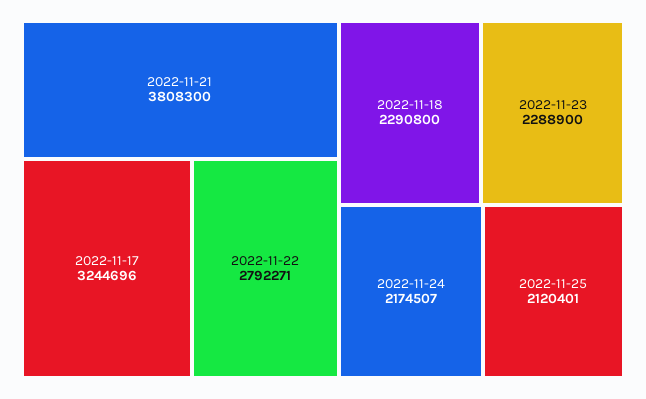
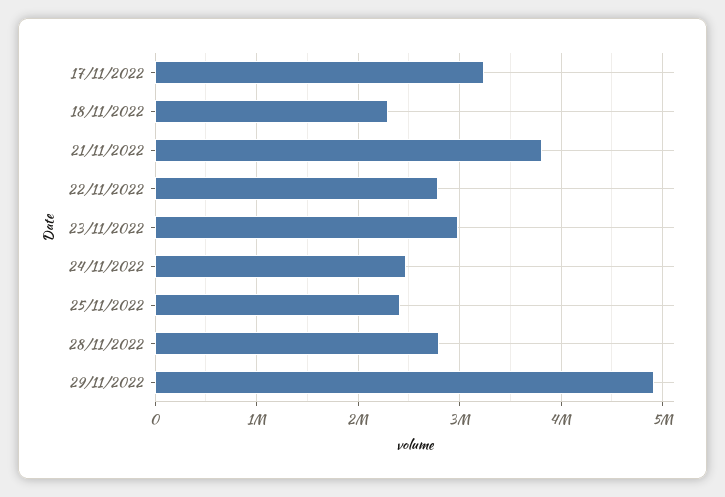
2022-11-23: 2288900 -> 3000000
2022-11-24: 2174507 -> 2500000
2022-11-25: 2120401 -> 2400000
28/11/2022: none -> 2800000
29/11/2022: none -> 4900000

